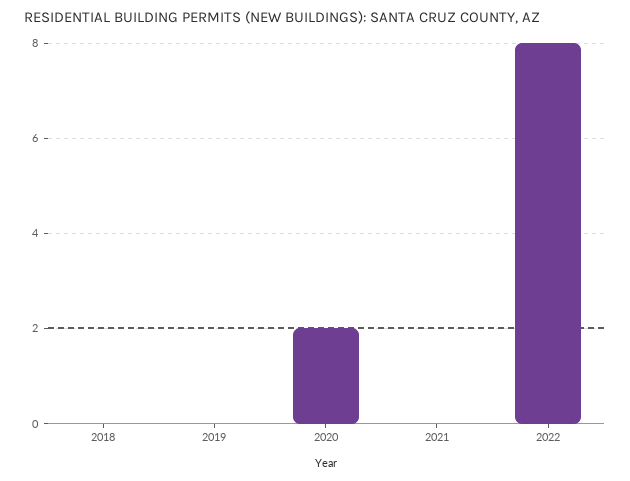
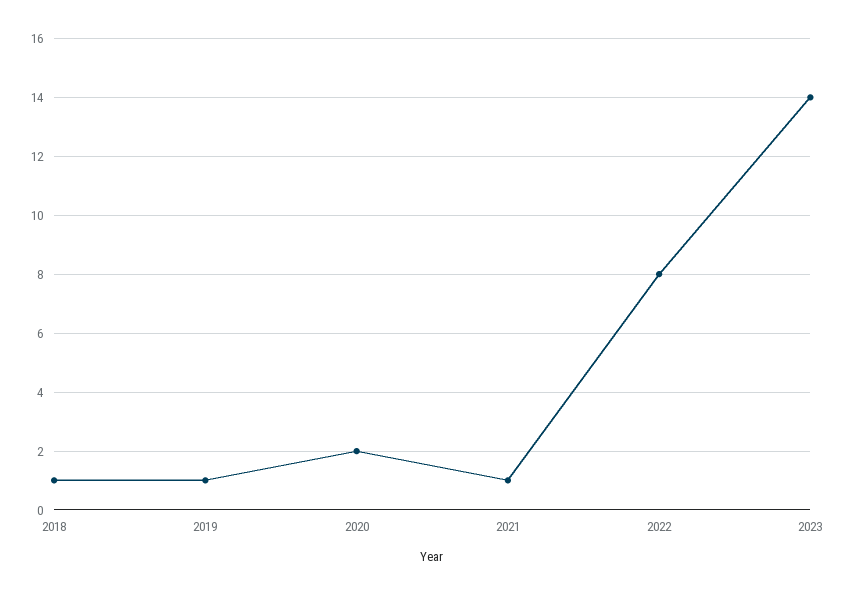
2018: 0 -> 1
2019: 0 -> 1
2021: 0 -> 1
2023: none -> 14

